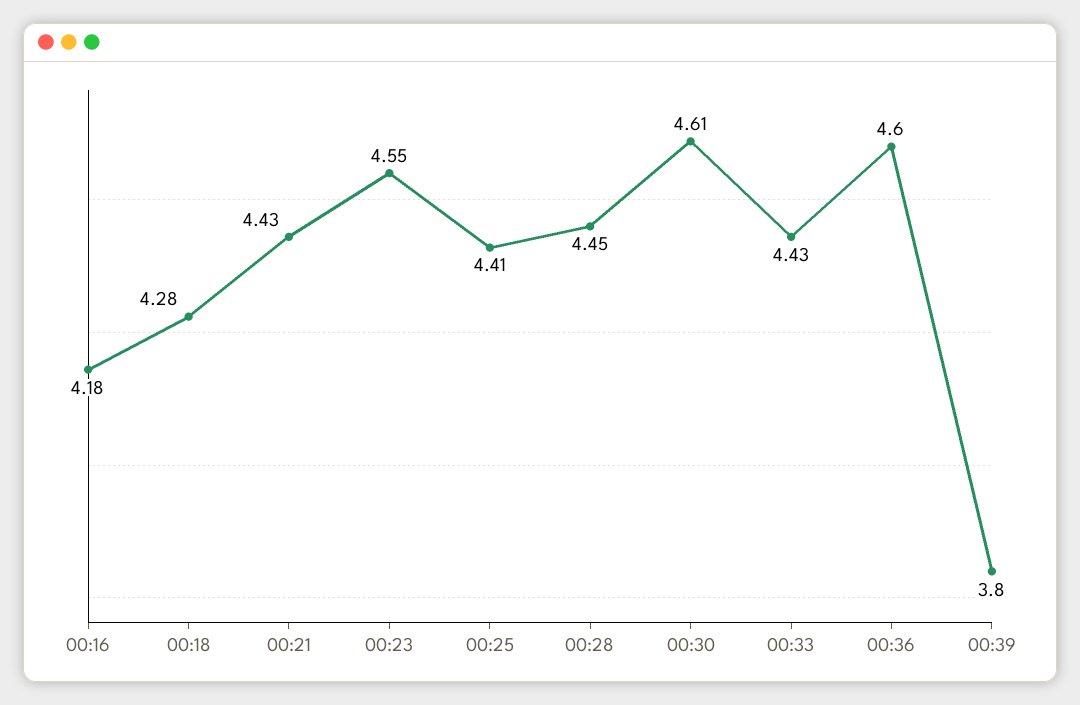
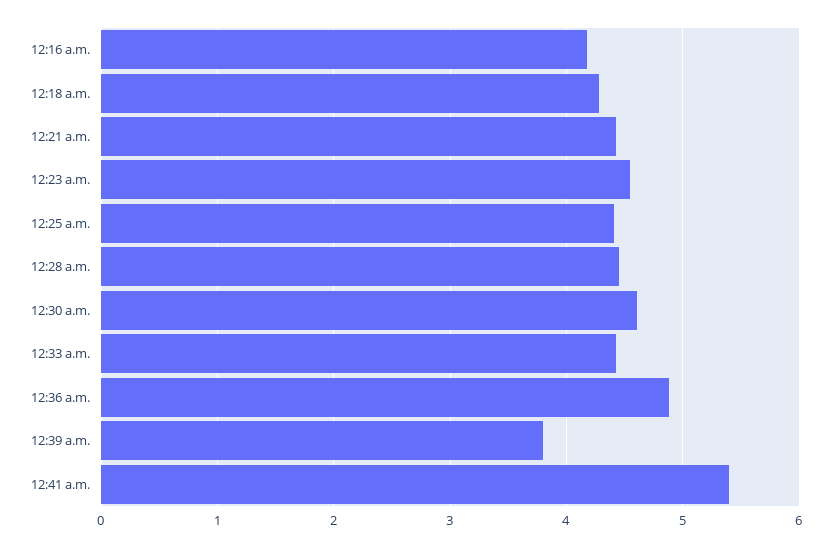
00:36: 4.6 -> 4.9
12:41 a.m.: none -> 5.4

